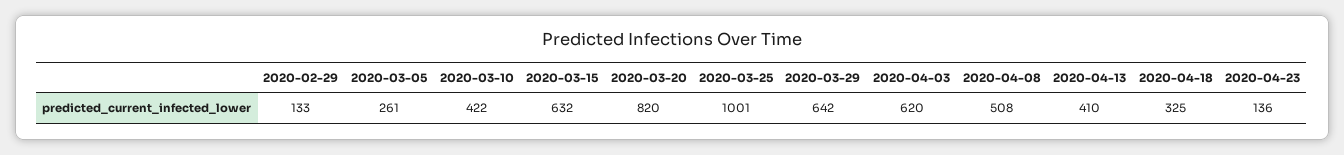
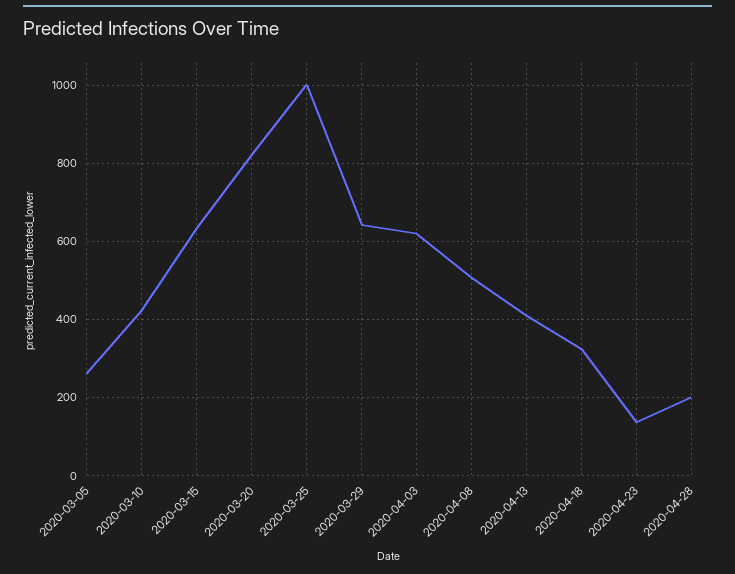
2020-02-29: 133 -> none
2020-04-28: none -> 200

